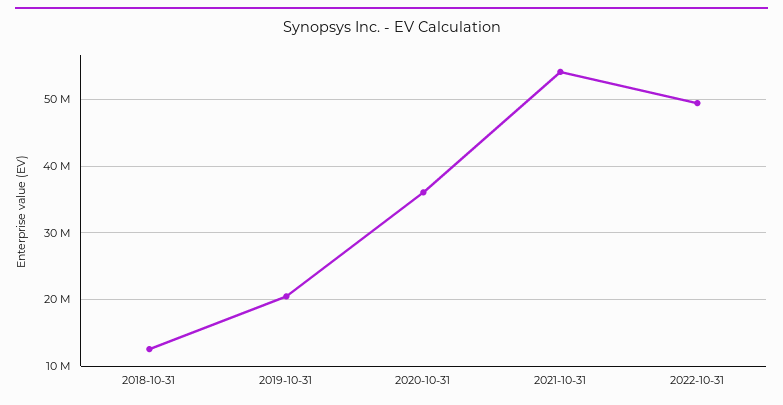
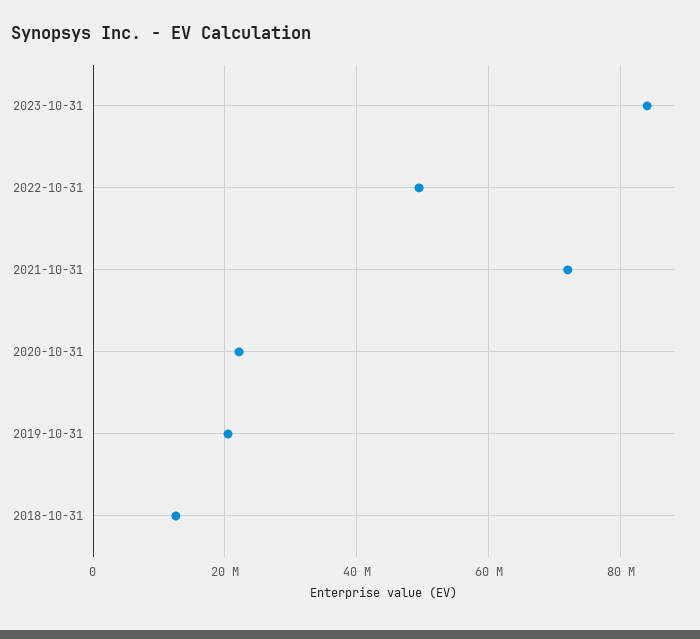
2020-10-31: 36000000 -> 22000000
2021-10-31: 54000000 -> 72000000
2023-10-31: none -> 84000000

